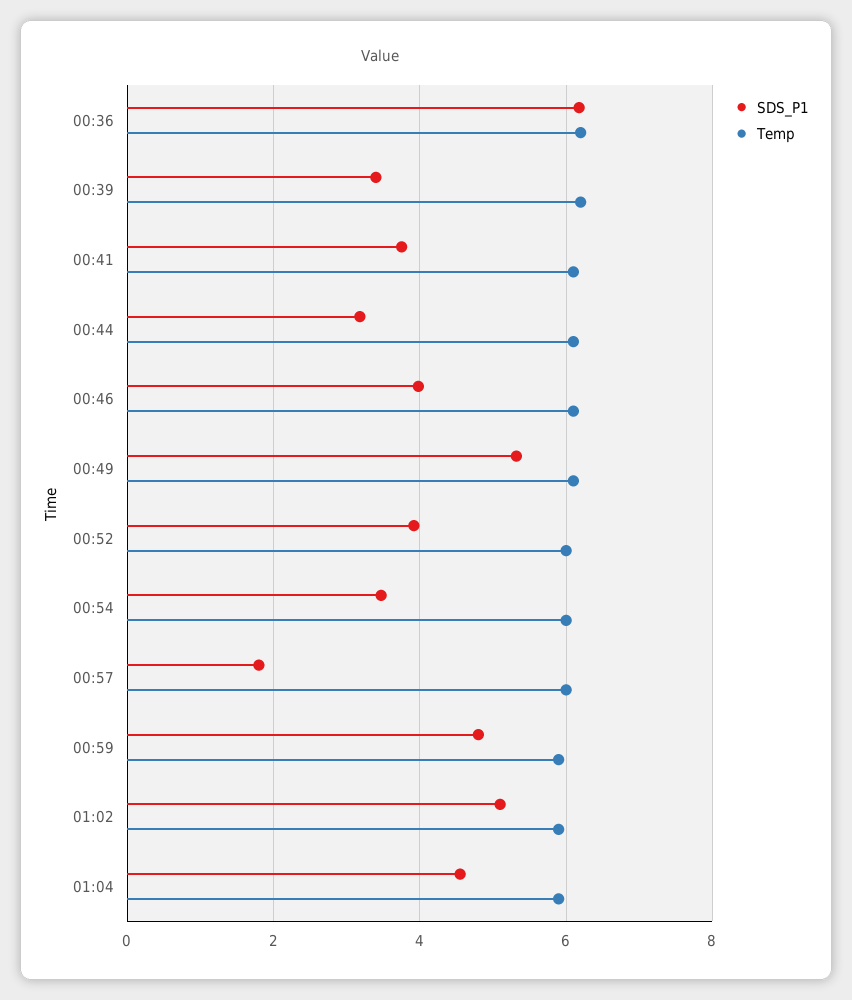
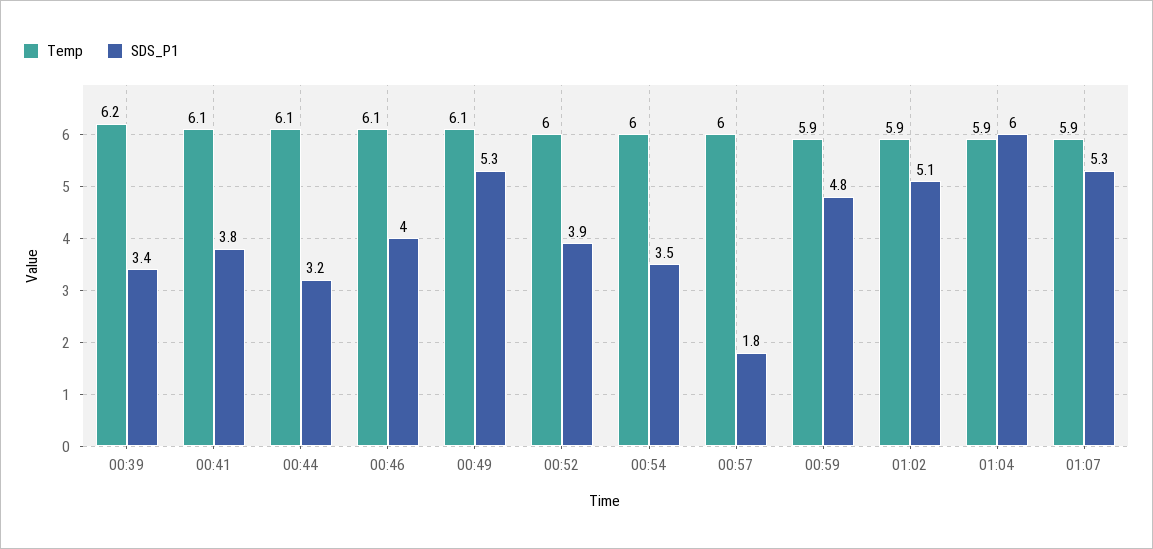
SDS_P1, 00:36: 6.2 -> none
Temp, 00:36: 6.2 -> none
SDS_P1, 01:04: 4.6 -> 6
Temp, 01:07: none -> 5.9
SDS_P1, 01:07: none -> 5.3

